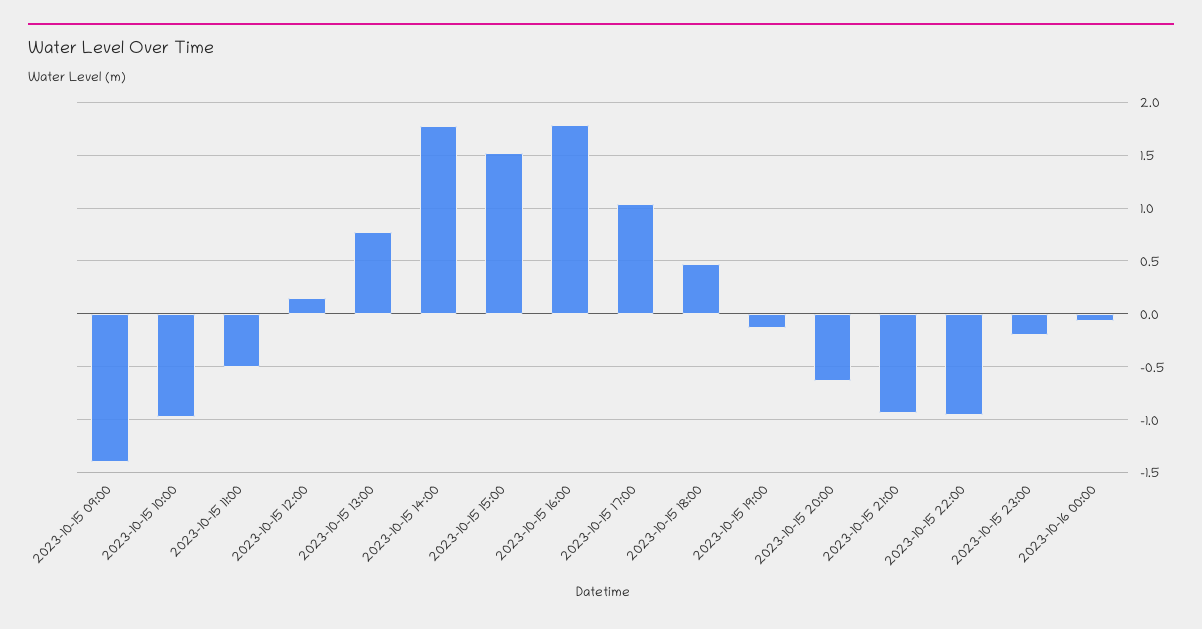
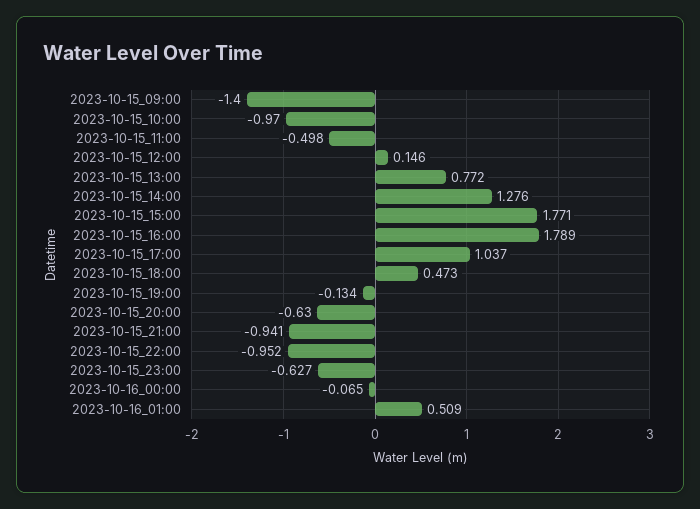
2023-10-15 14:00: 1.8 -> 1.276
2023-10-15 15:00: 1.5 -> 1.771
2023-10-15 23:00: -0.2 -> -0.627
2023-10-16_01:00: none -> 0.509

